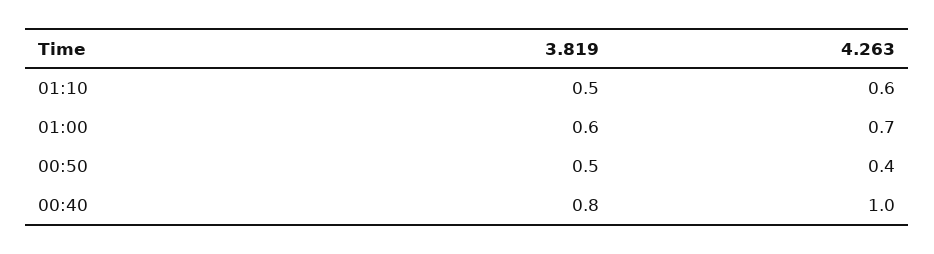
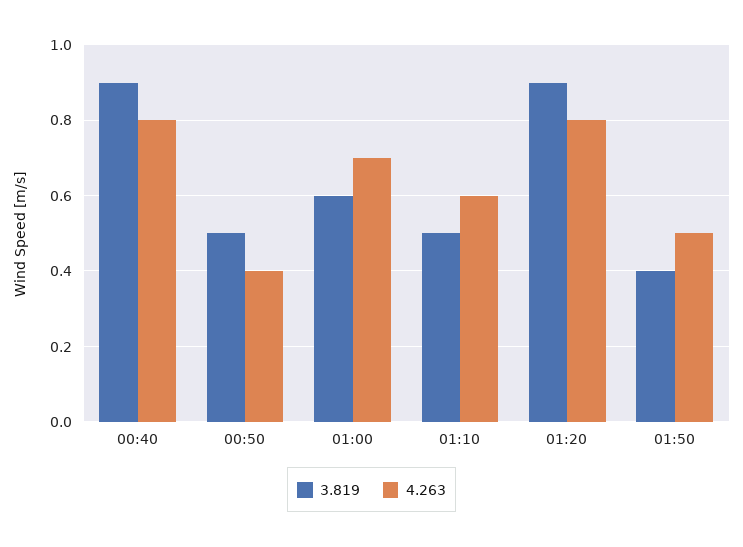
3.819, 00:40: 0.8 -> 0.9
4.263, 00:40: 1 -> 0.8
3.819, 01:20: none -> 0.9
4.263, 01:20: none -> 0.8
3.819, 01:50: none -> 0.4
4.263, 01:50: none -> 0.5

